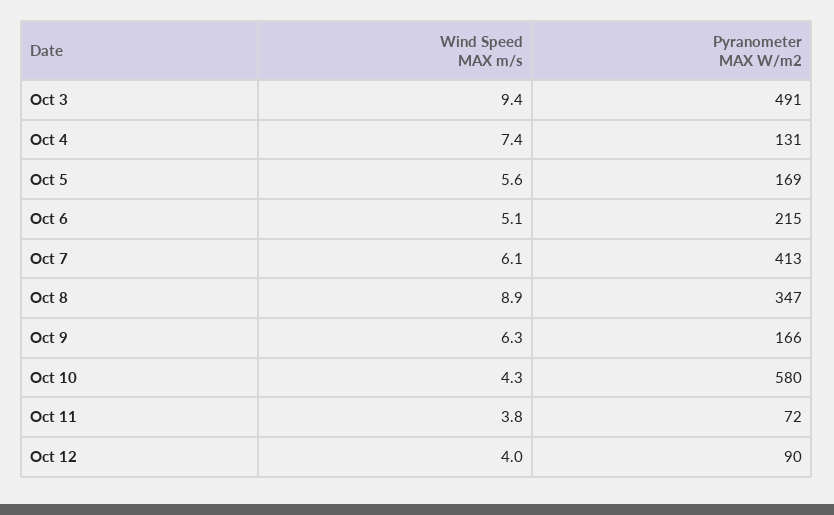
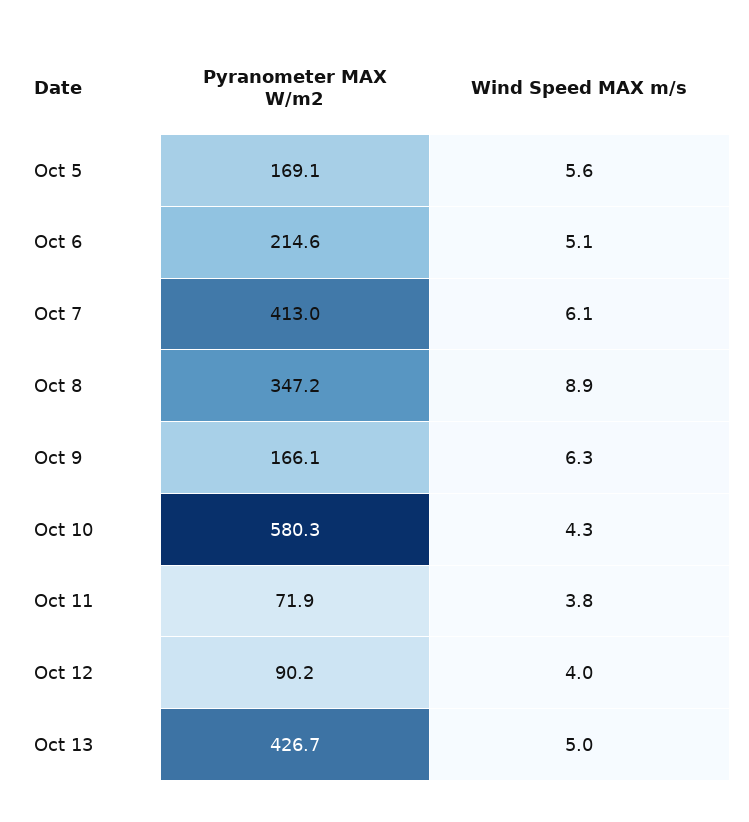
Wind Speed MAX m/s, Oct 3: 9.4 -> none
Pyranometer MAX W/m2, Oct 3: 491 -> none
Wind Speed MAX m/s, Oct 4: 7.4 -> none
Pyranometer MAX W/m2, Oct 4: 131 -> none
Pyranometer MAX W/m2, Oct 13: none -> 426.7
Wind Speed MAX m/s, Oct 13: none -> 5

